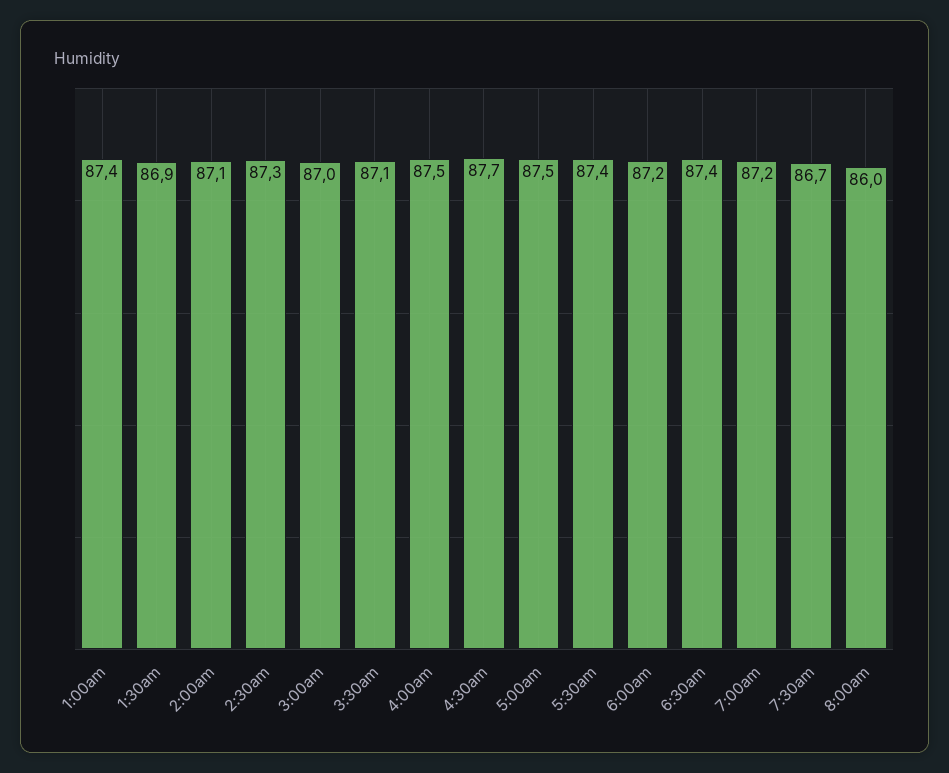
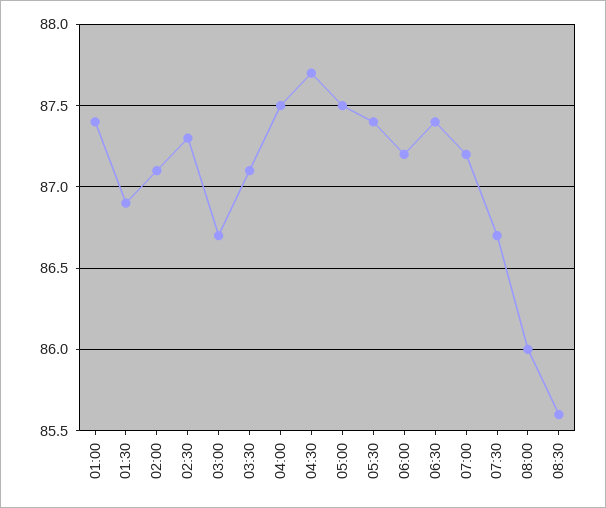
3:00am: 87 -> 86.7
08:30: none -> 85.6

